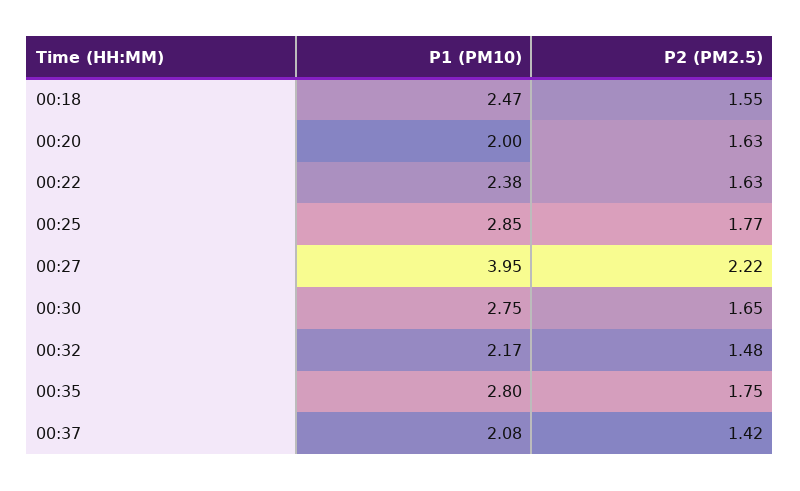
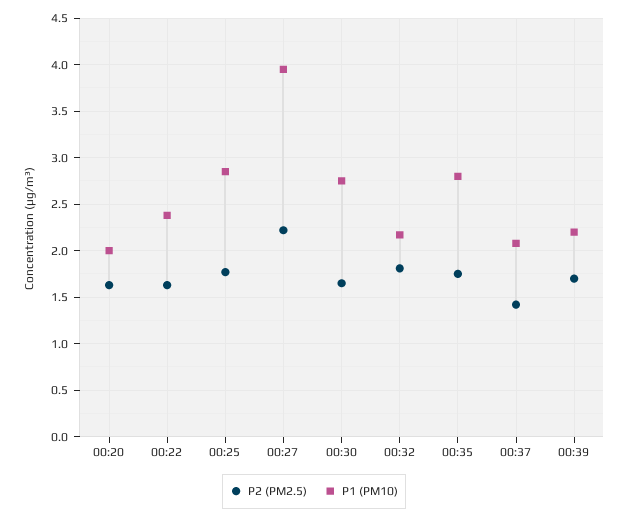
P1 (PM10), 00:18: 2.47 -> none
P2 (PM2.5), 00:18: 1.55 -> none
P2 (PM2.5), 00:32: 1.48 -> 1.8
P2 (PM2.5), 00:39: none -> 1.7
P1 (PM10), 00:39: none -> 2.2

